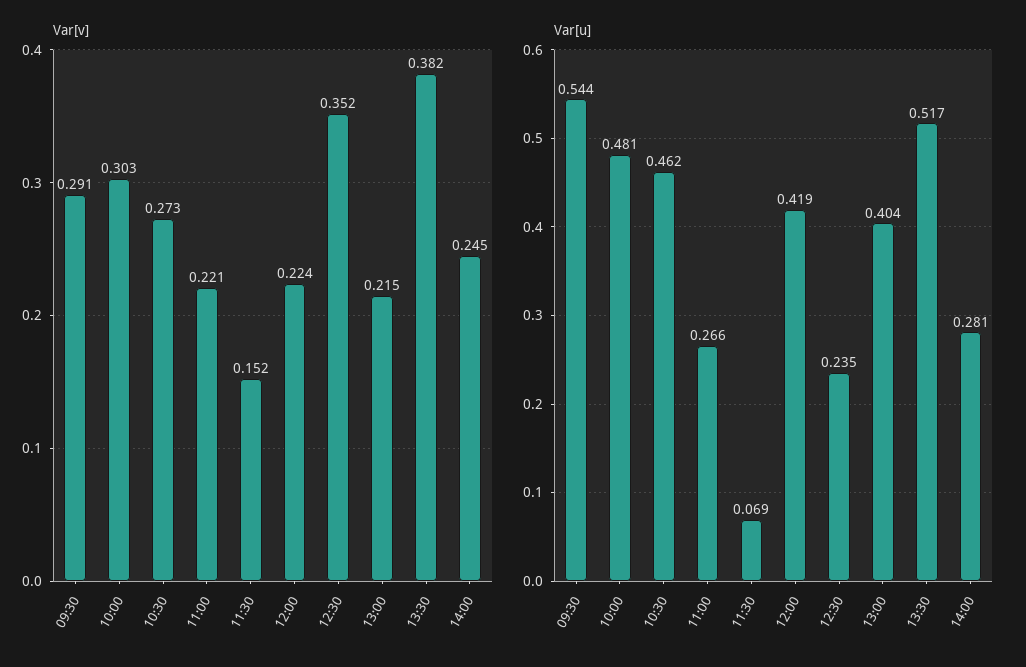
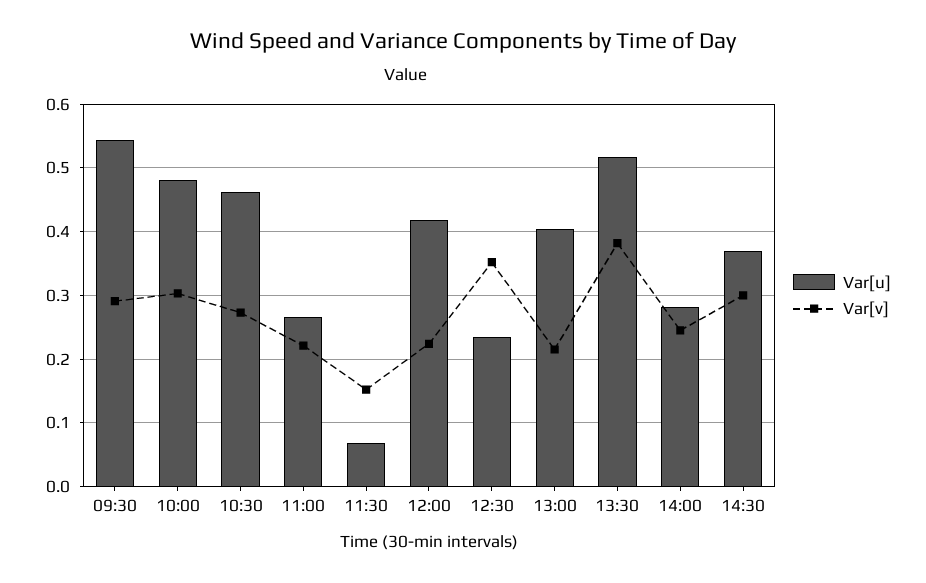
Var[u], 14:30: none -> 0.37
Var[v], 14:30: none -> 0.3

